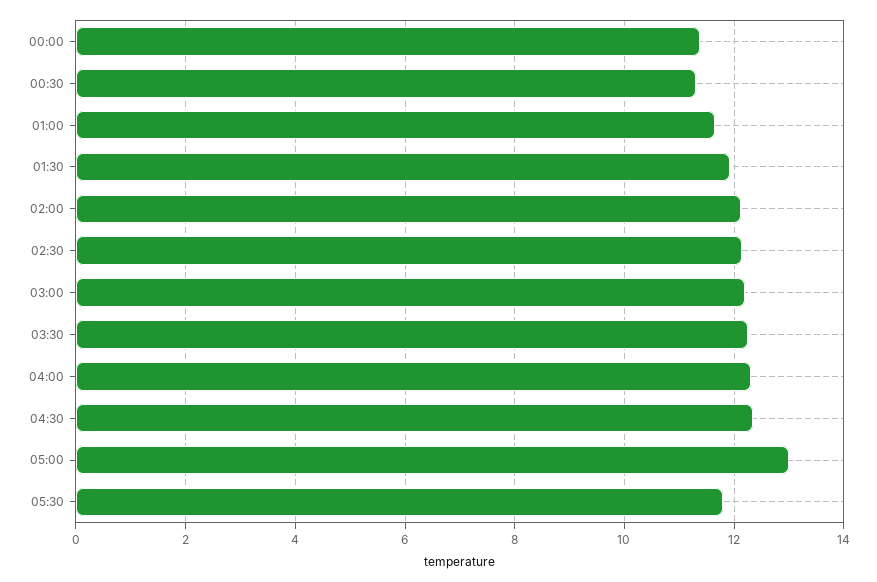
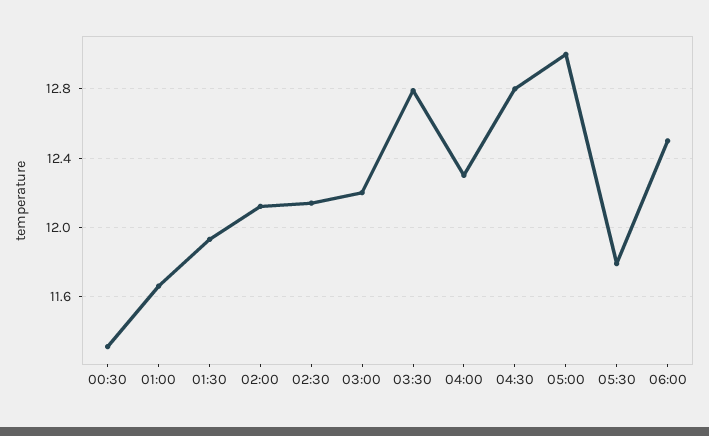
00:00: 11.4 -> none
03:30: 12.2 -> 12.8
04:30: 12.4 -> 12.8
06:00: none -> 12.5

